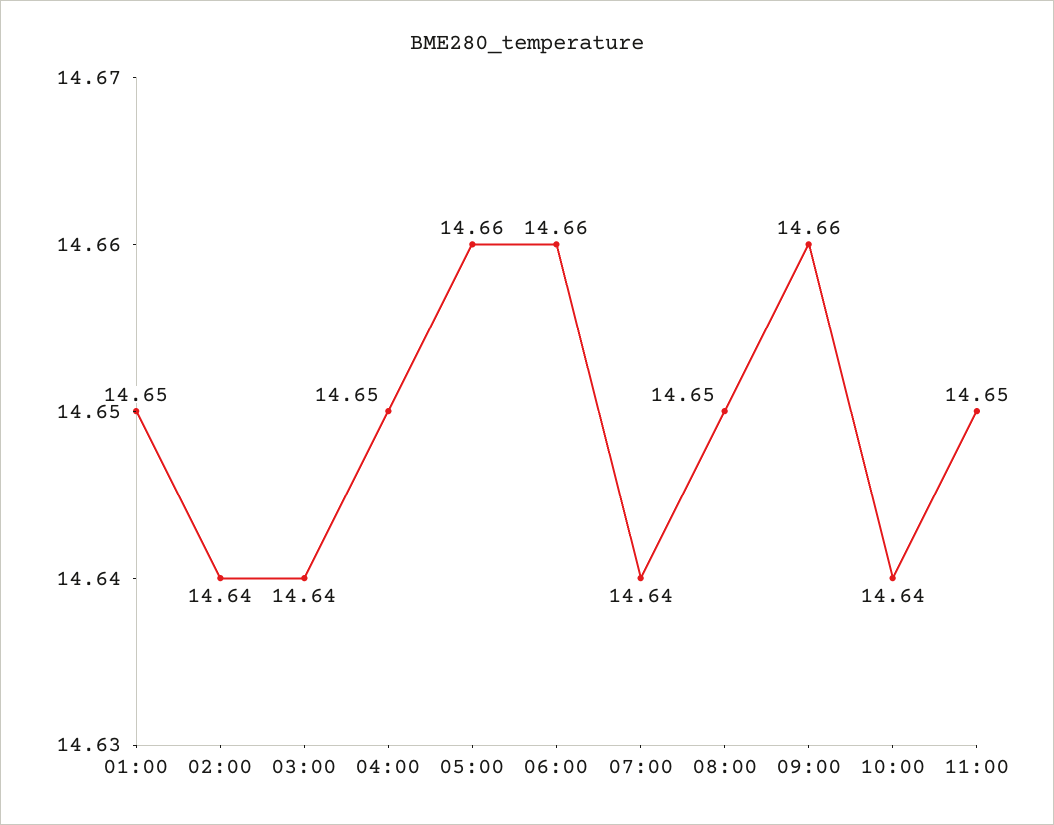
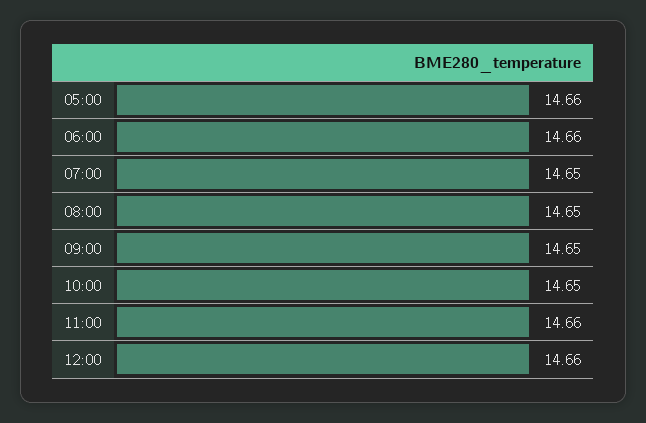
01:00: 14.65 -> none
02:00: 14.64 -> none
03:00: 14.64 -> none
04:00: 14.65 -> none
07:00: 14.64 -> 14.65
09:00: 14.66 -> 14.65
10:00: 14.64 -> 14.65
11:00: 14.65 -> 14.66
12:00: none -> 14.66

